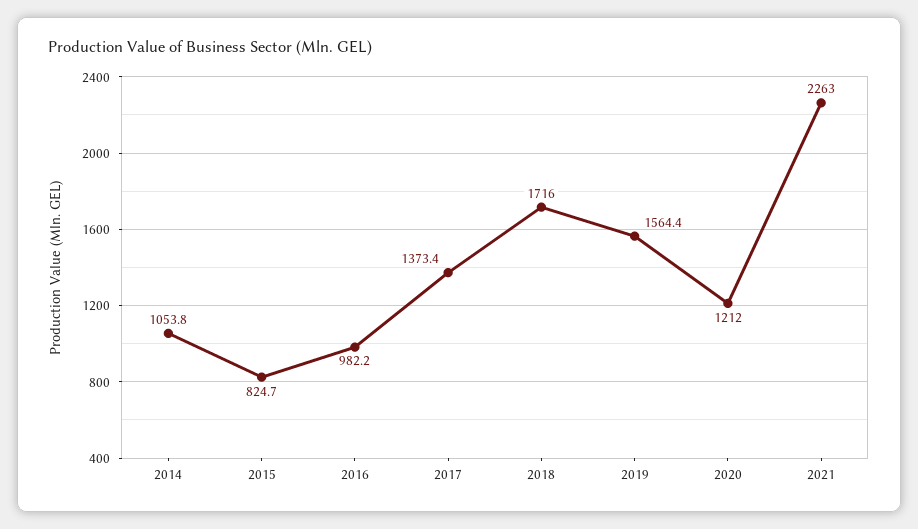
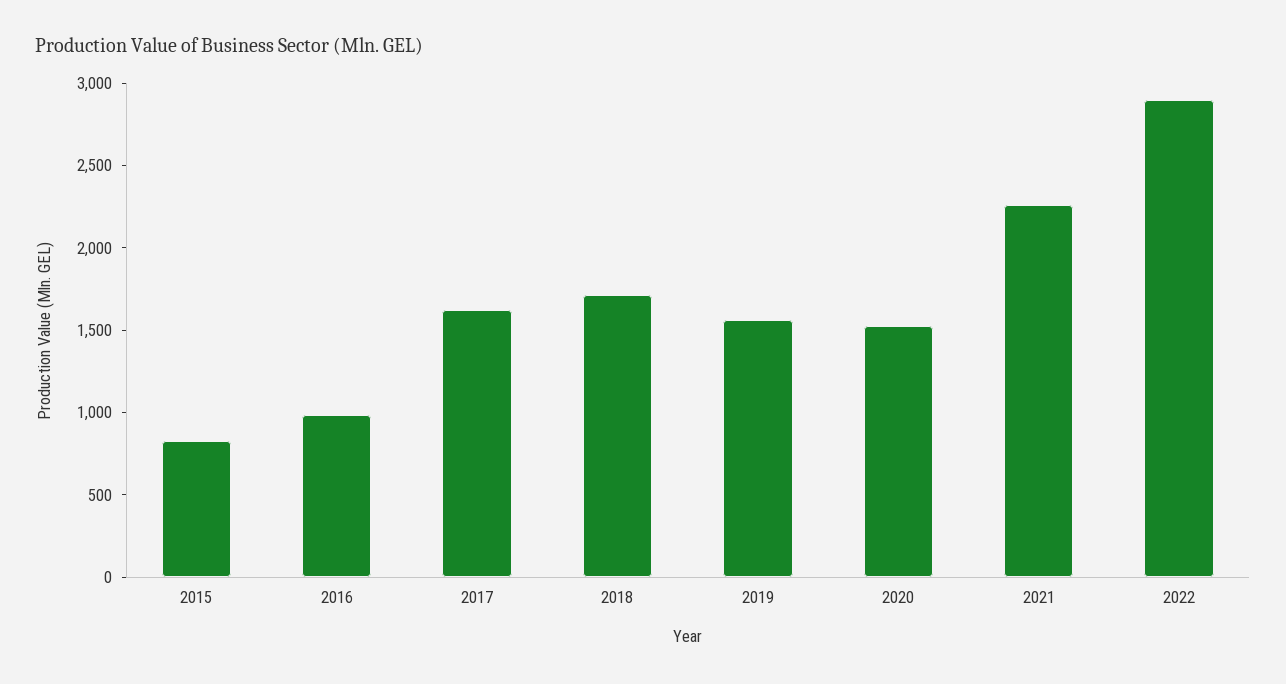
2014: 1053.8 -> none
2017: 1373.4 -> 1600
2020: 1212 -> 1500
2022: none -> 2900

